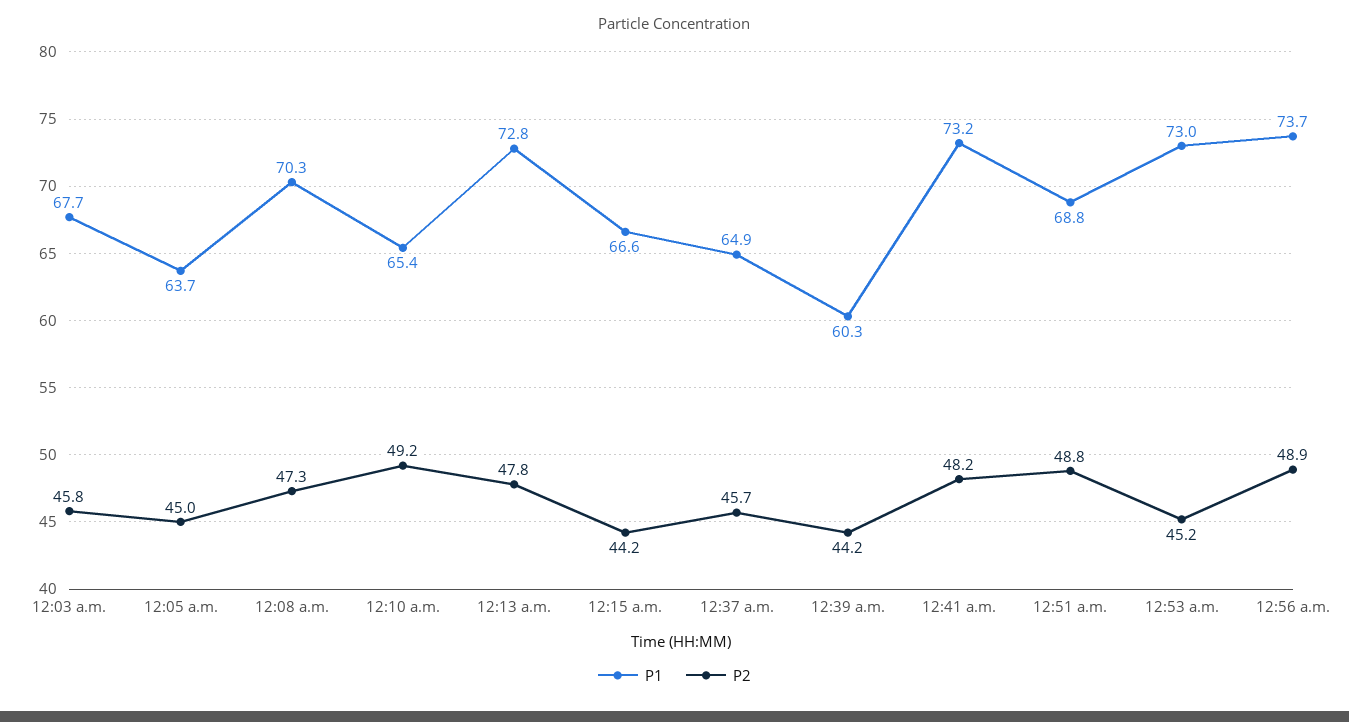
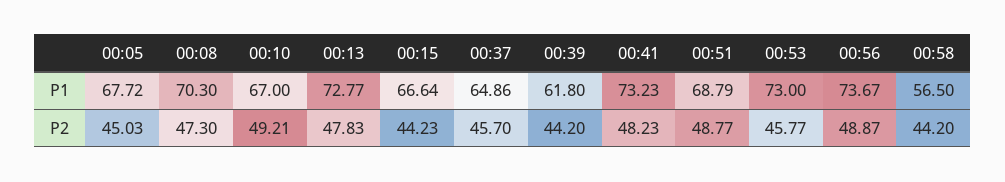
P1, 12:03 a.m.: 67.7 -> none
P2, 12:03 a.m.: 45.8 -> none
P1, 12:05 a.m.: 63.7 -> 67.72
P1, 12:10 a.m.: 65.4 -> 67
P1, 12:39 a.m.: 60.3 -> 61.8
P2, 12:53 a.m.: 45.2 -> 45.77
P1, 00:58: none -> 56.5
P2, 00:58: none -> 44.2

